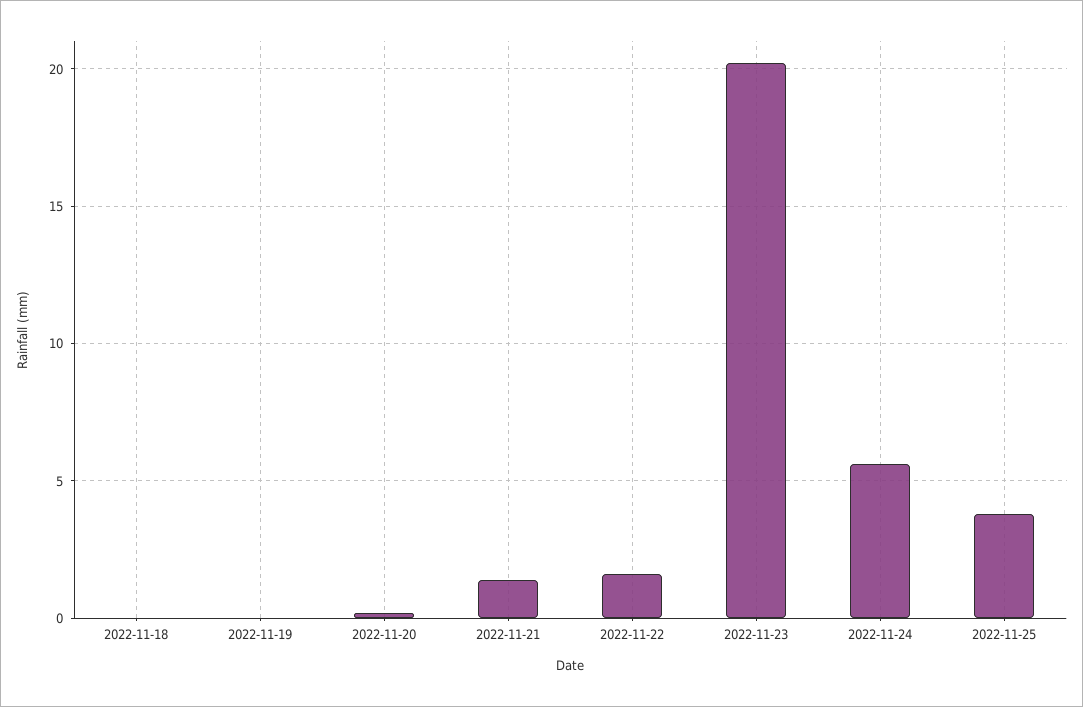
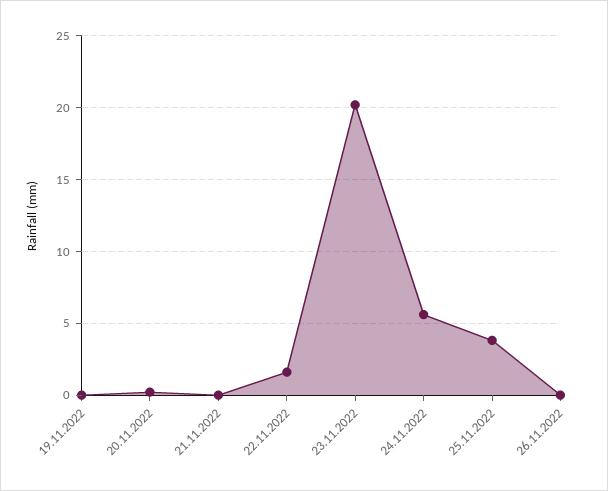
2022-11-18: 0 -> none
2022-11-21: 1.5 -> 0
26.11.2022: none -> 0

